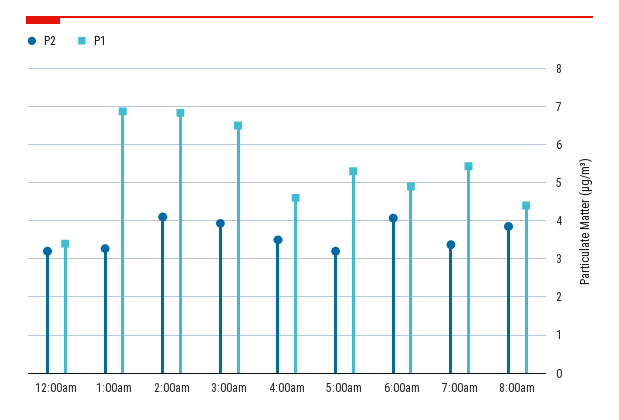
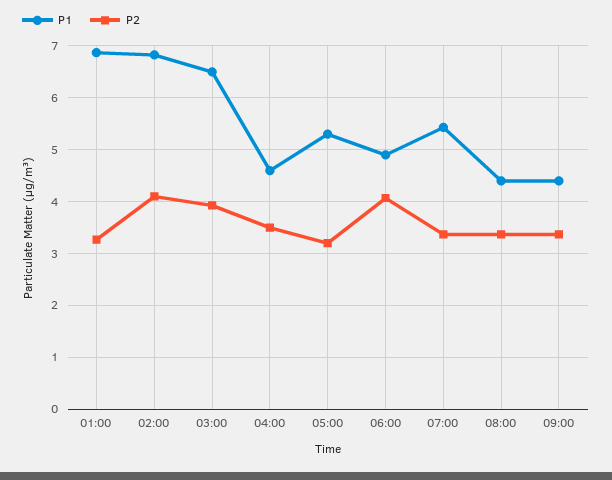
P2, 12:00am: 3.2 -> none
P1, 12:00am: 3.4 -> none
P2, 8:00am: 3.8 -> 3.4
P1, 09:00: none -> 4.4
P2, 09:00: none -> 3.4

